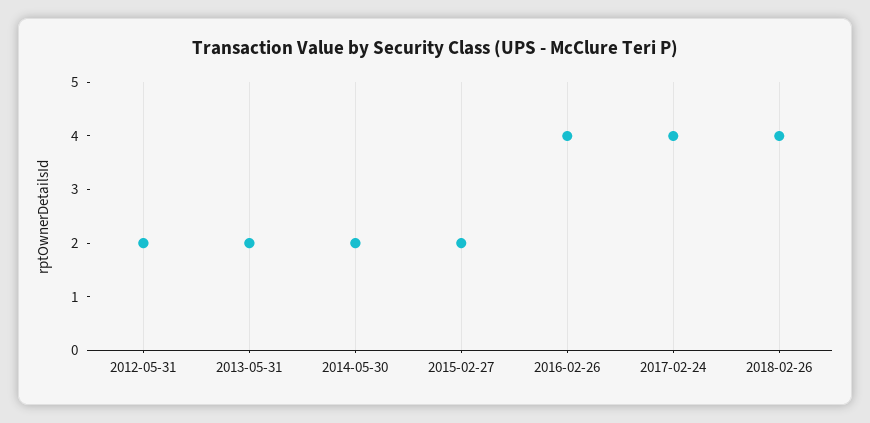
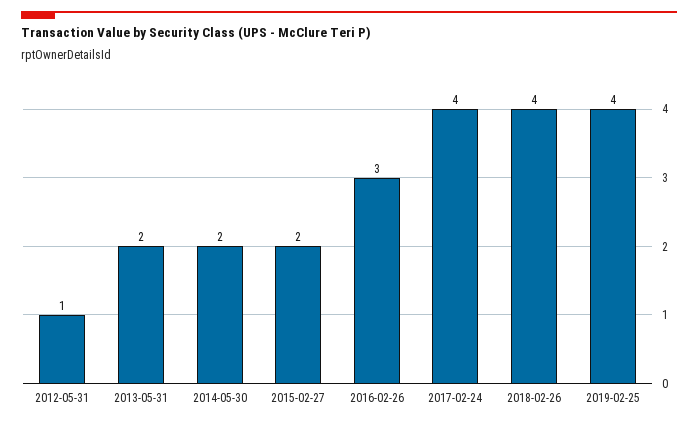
2012-05-31: 2 -> 1
2016-02-26: 4 -> 3
2019-02-25: none -> 4

